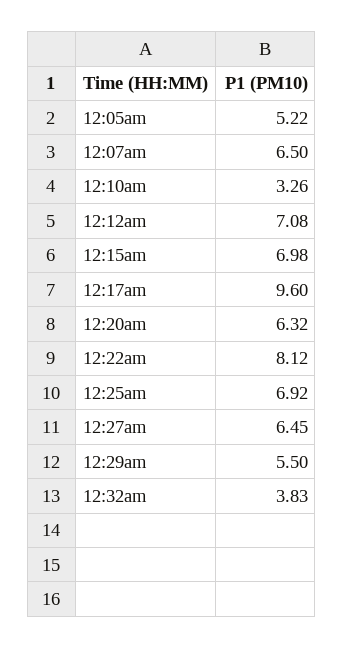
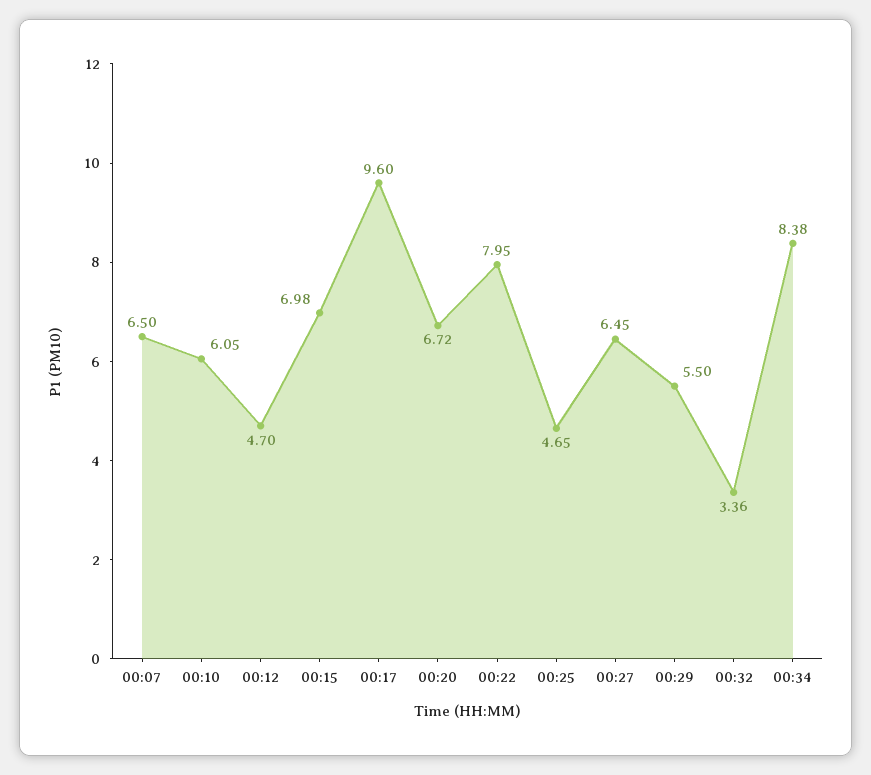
12:05am: 5.22 -> none
12:10am: 3.26 -> 6.05
12:12am: 7.08 -> 4.7
12:20am: 6.32 -> 6.72
12:22am: 8.12 -> 7.95
12:25am: 6.92 -> 4.65
12:32am: 3.83 -> 3.36
00:34: none -> 8.38

